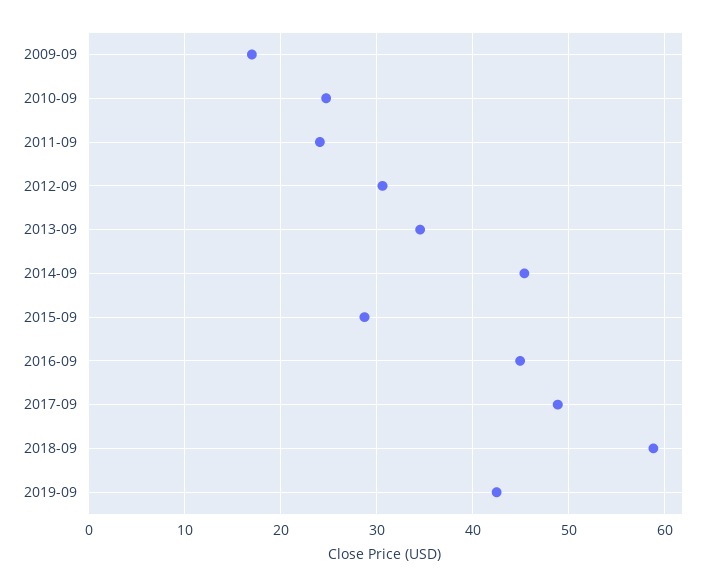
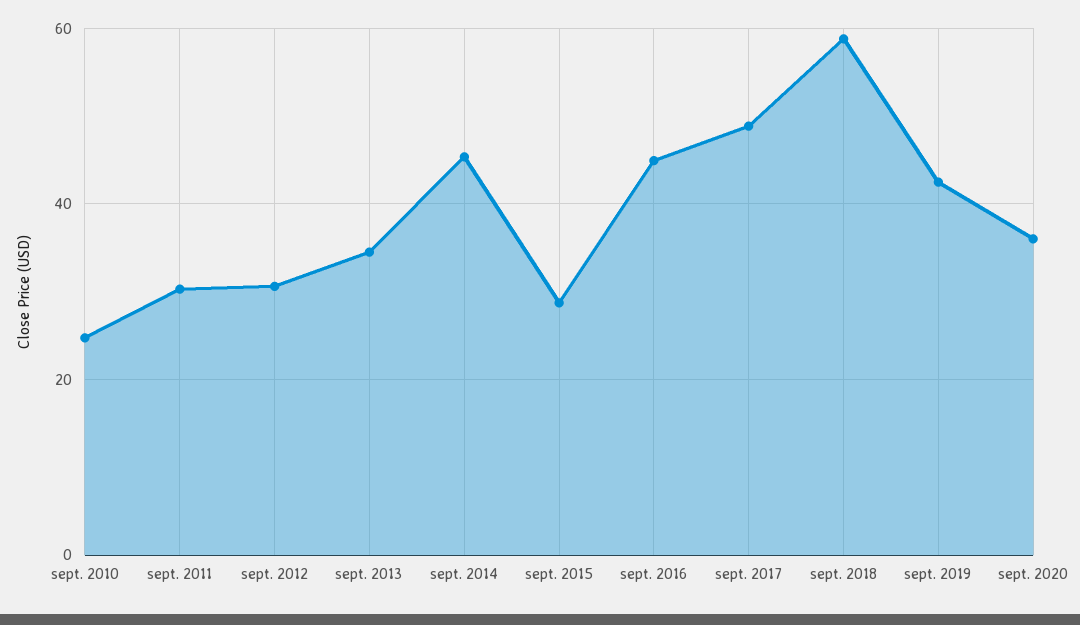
2009-09: 17 -> none
2011-09: 24 -> 30
sept. 2020: none -> 36

